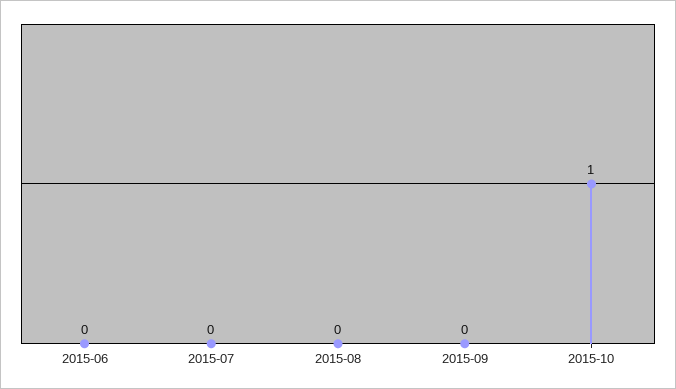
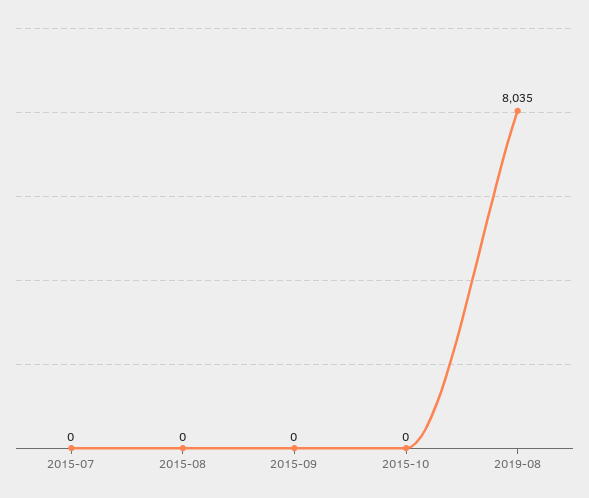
2015-06: 0 -> none
2015-10: 1 -> 0
2019-08: none -> 8035

